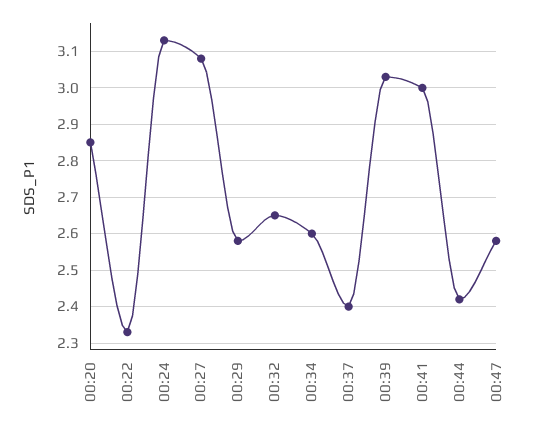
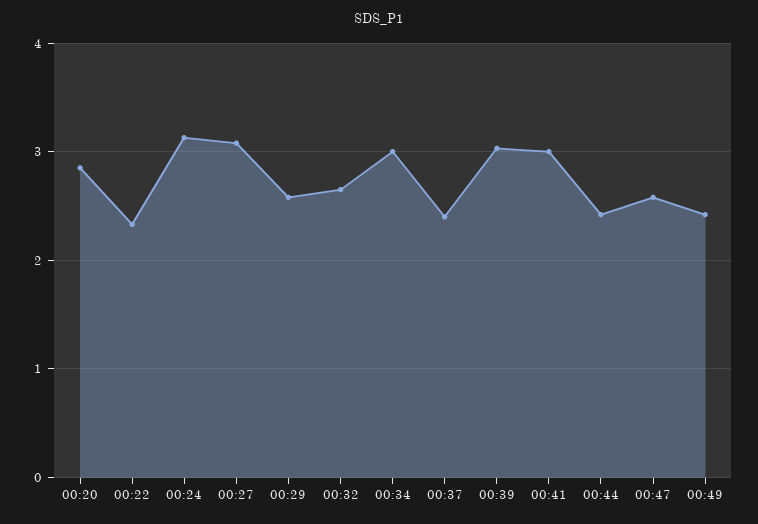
00:34: 2.6 -> 3
00:49: none -> 2.4

